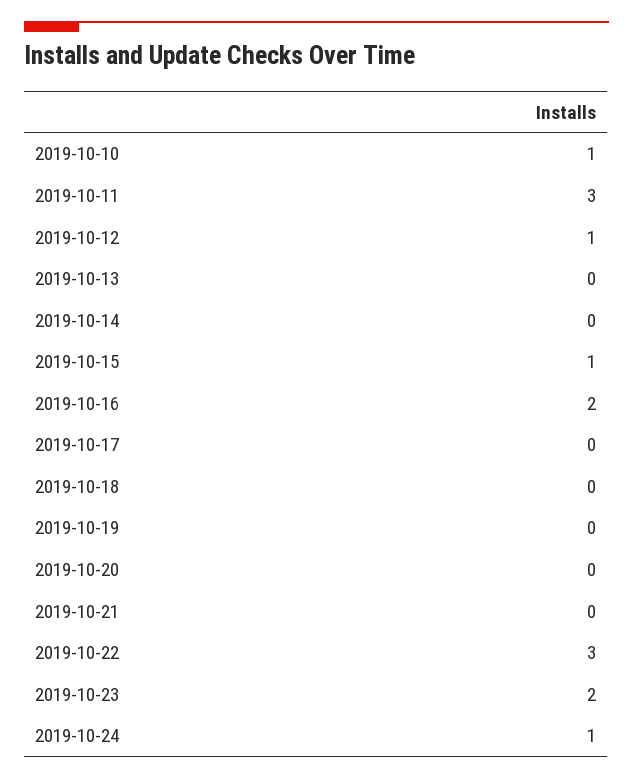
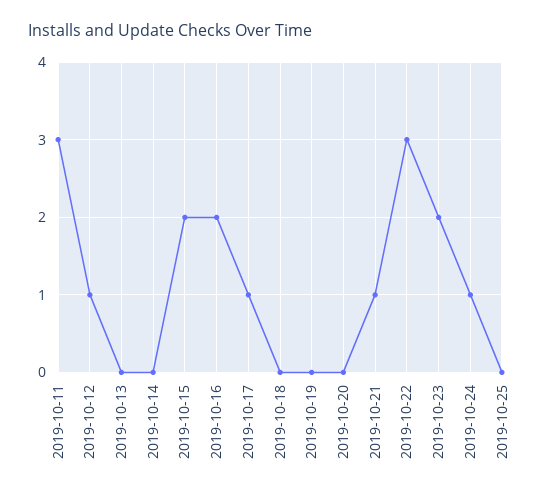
2019-10-10: 1 -> none
2019-10-15: 1 -> 2
2019-10-17: 0 -> 1
2019-10-21: 0 -> 1
2019-10-25: none -> 0

